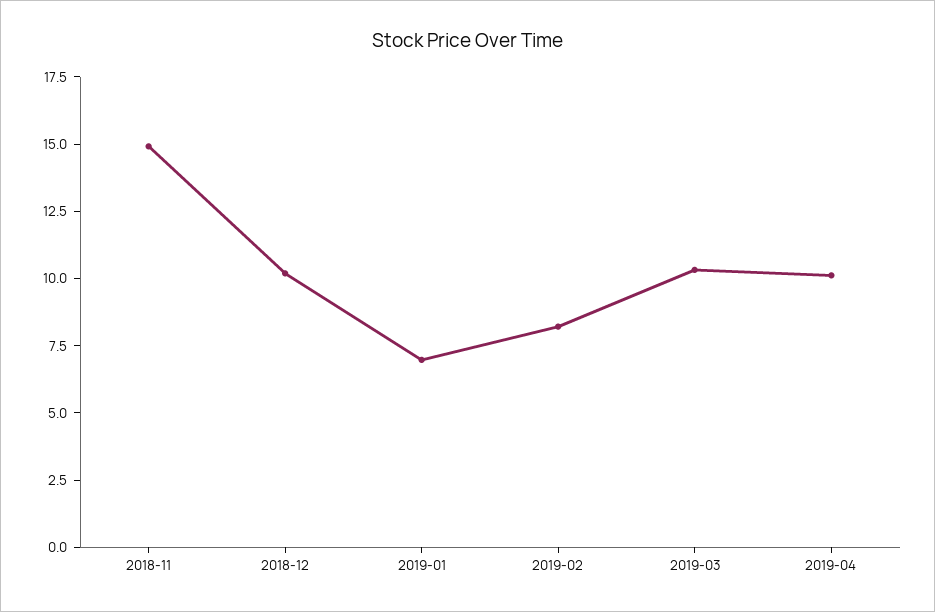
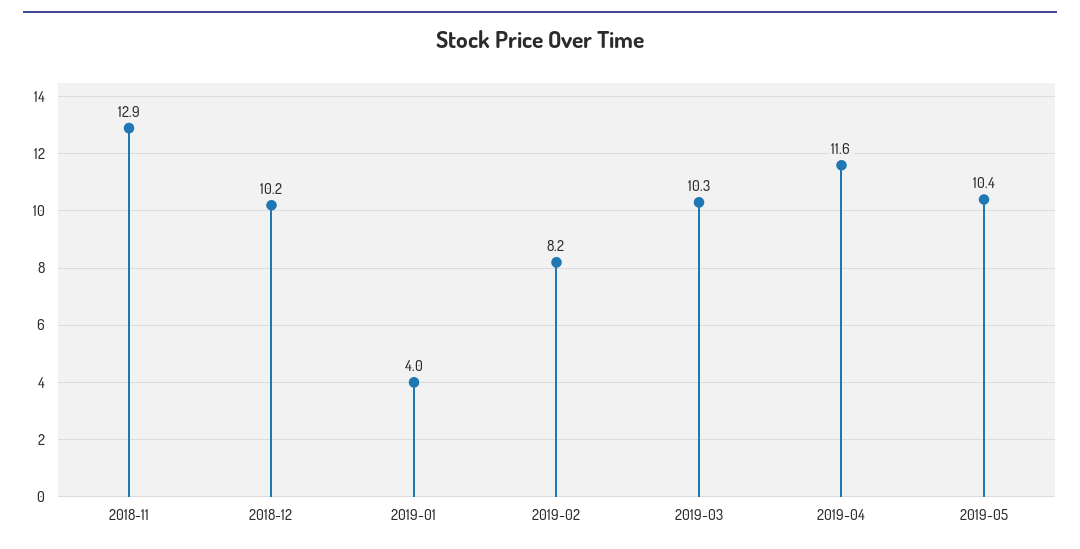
2018-11: 15 -> 12.9
2019-01: 7 -> 4
2019-04: 10 -> 11.6
2019-05: none -> 10.4

